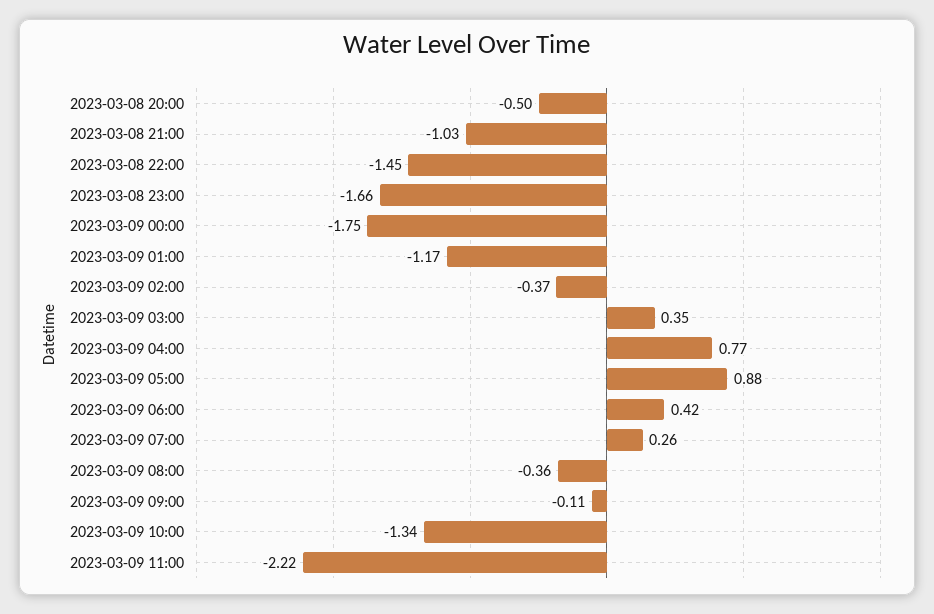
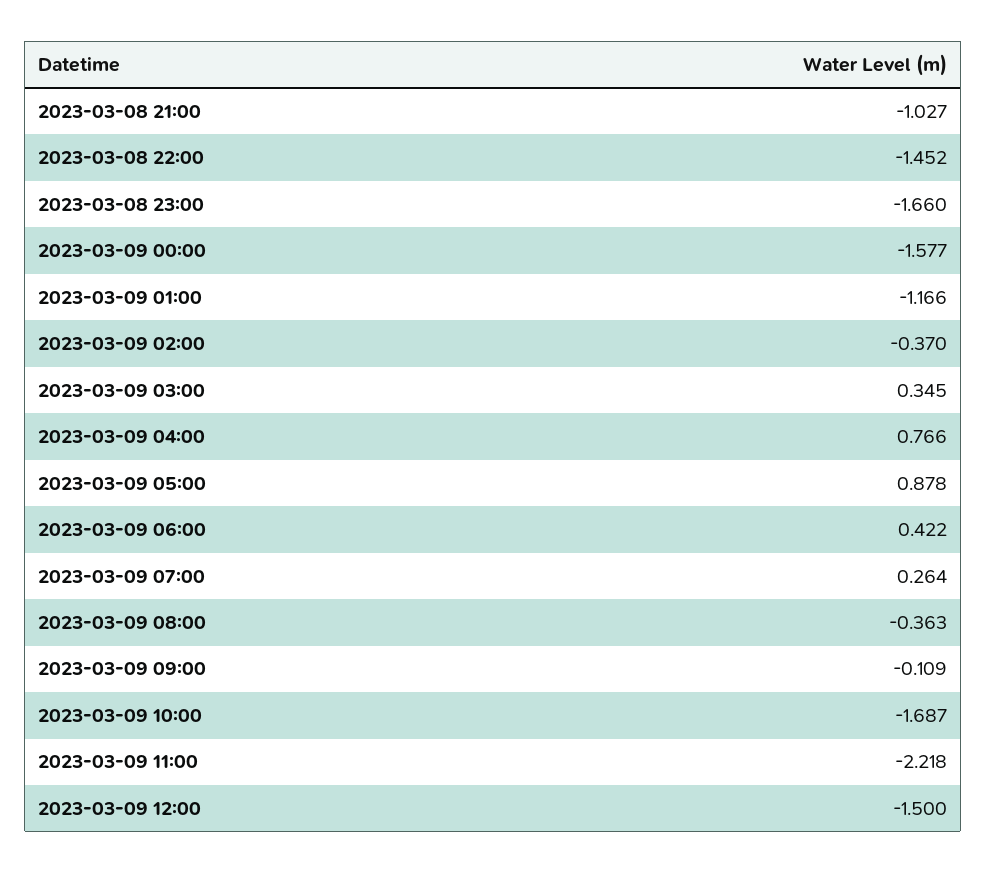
2023-03-08 20:00: -0.5 -> none
2023-03-09 00:00: -1.75 -> -1.577
2023-03-09 10:00: -1.34 -> -1.687
2023-03-09 12:00: none -> -1.5

